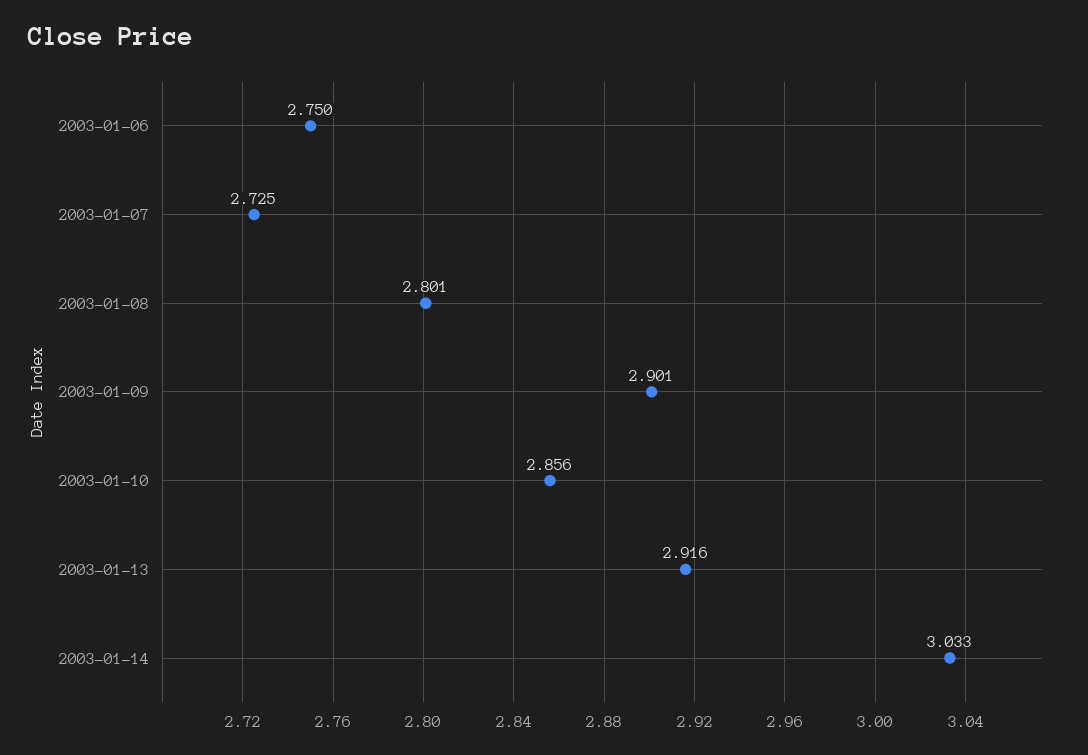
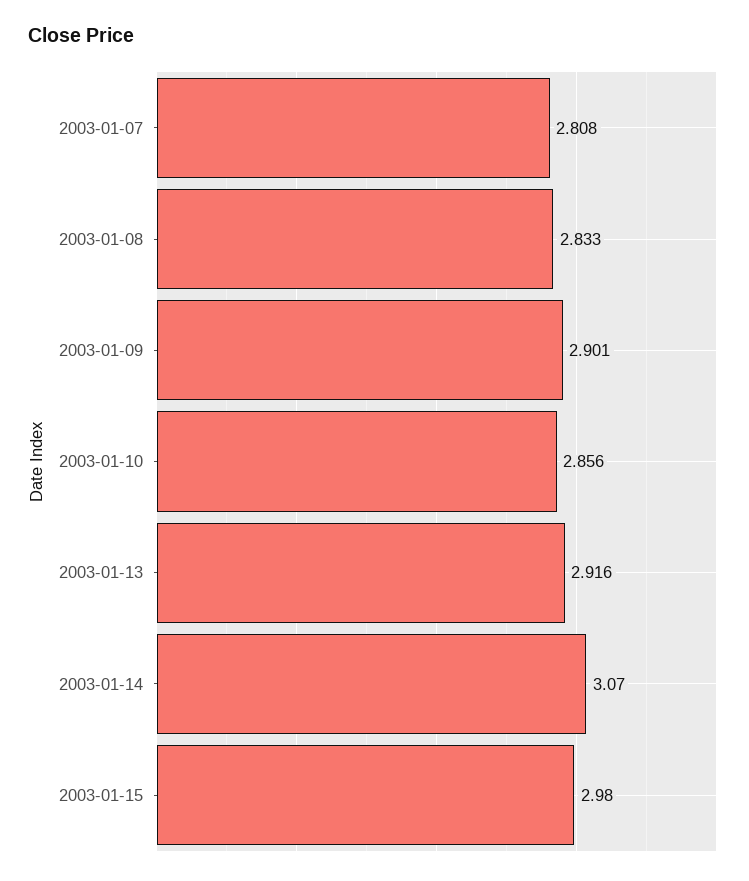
2003-01-06: 2.75 -> none
2003-01-07: 2.725 -> 2.808
2003-01-08: 2.801 -> 2.833
2003-01-14: 3.033 -> 3.07
2003-01-15: none -> 2.98

